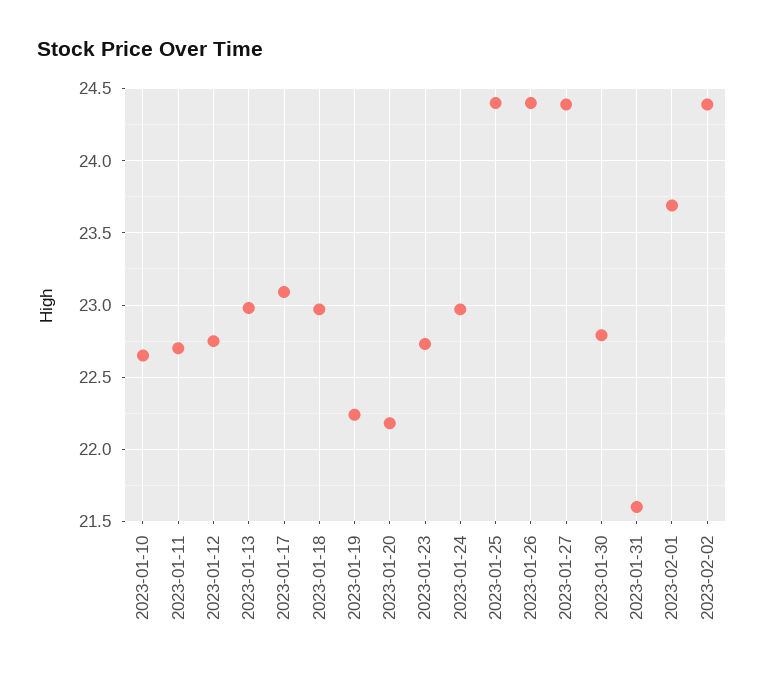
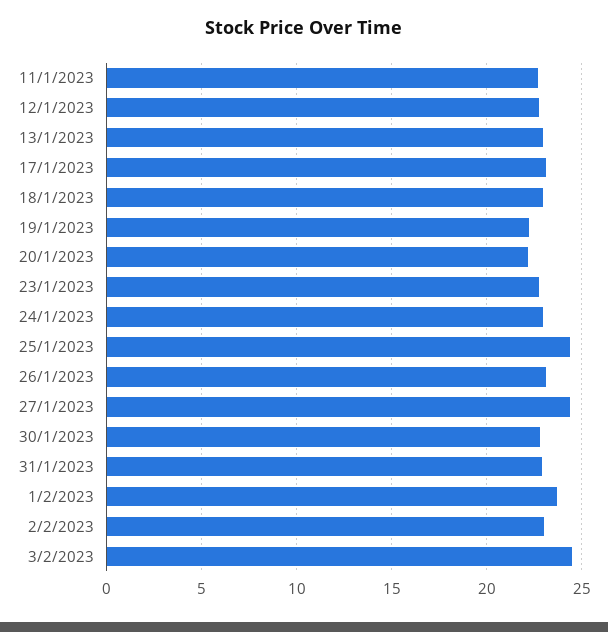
2023-01-10: 22.65 -> none
2023-01-26: 24.4 -> 23
2023-01-31: 21.6 -> 23
2023-02-02: 24.4 -> 23
3/2/2023: none -> 24.5

